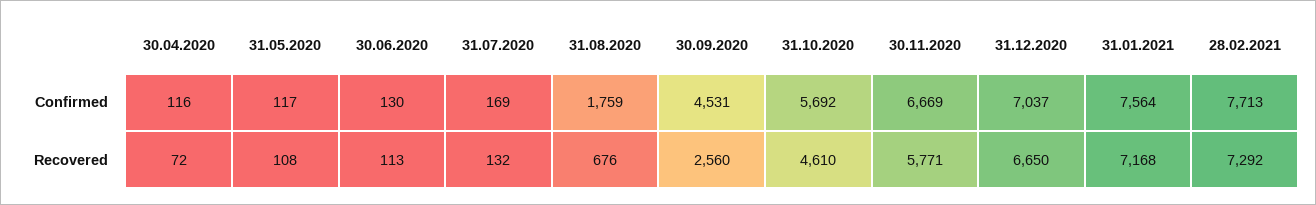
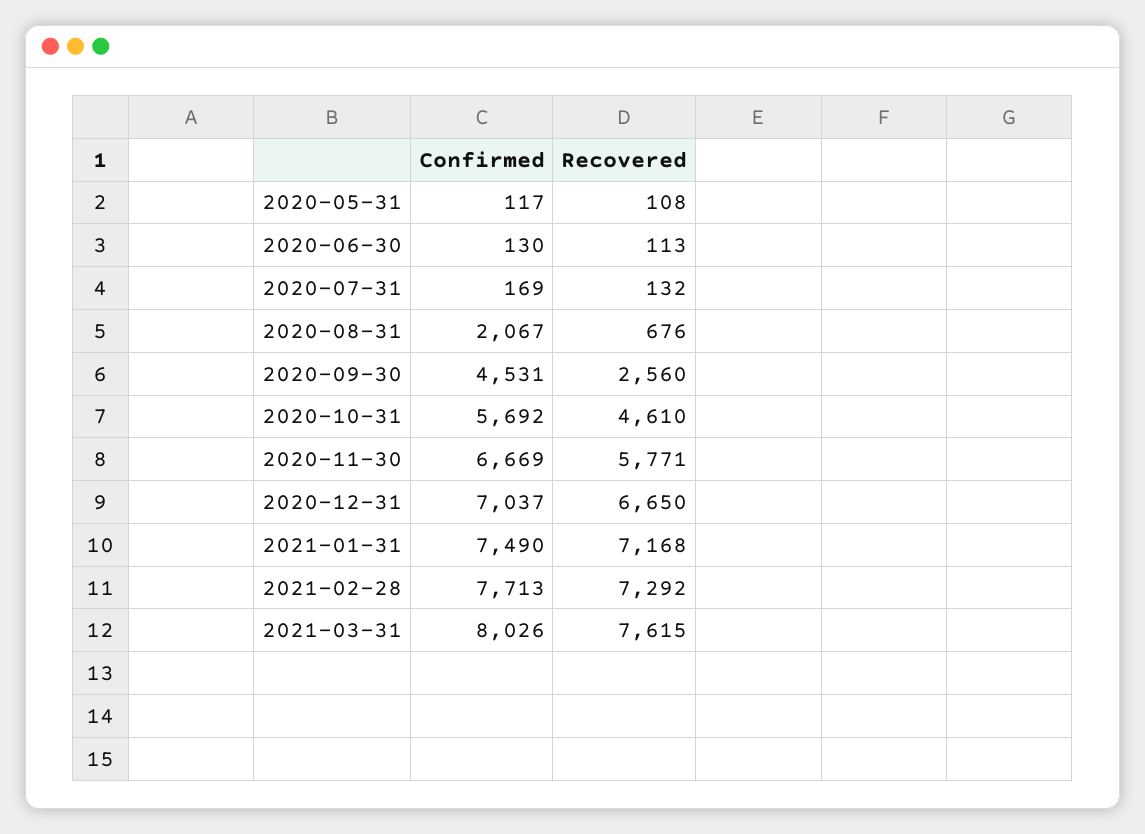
30.04.2020, Confirmed: 116 -> none
31.08.2020, Confirmed: 1759 -> 2067
31.01.2021, Confirmed: 7564 -> 7490
30.04.2020, Recovered: 72 -> none
2021-03-31, Confirmed: none -> 8026
2021-03-31, Recovered: none -> 7615

